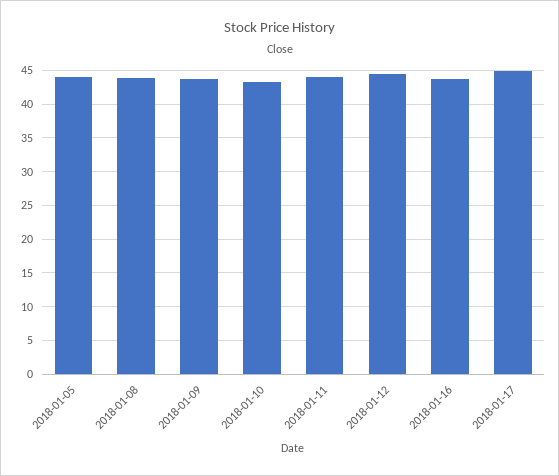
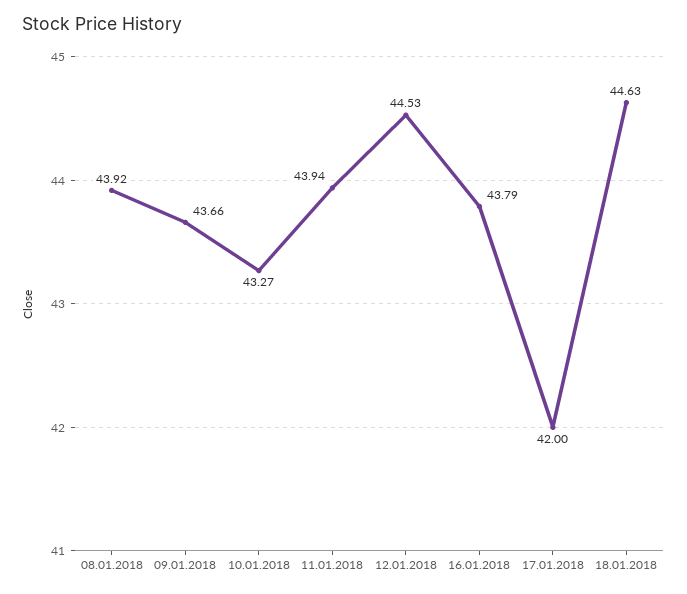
2018-01-05: 44 -> none
2018-01-17: 45 -> 42
18.01.2018: none -> 44.63

